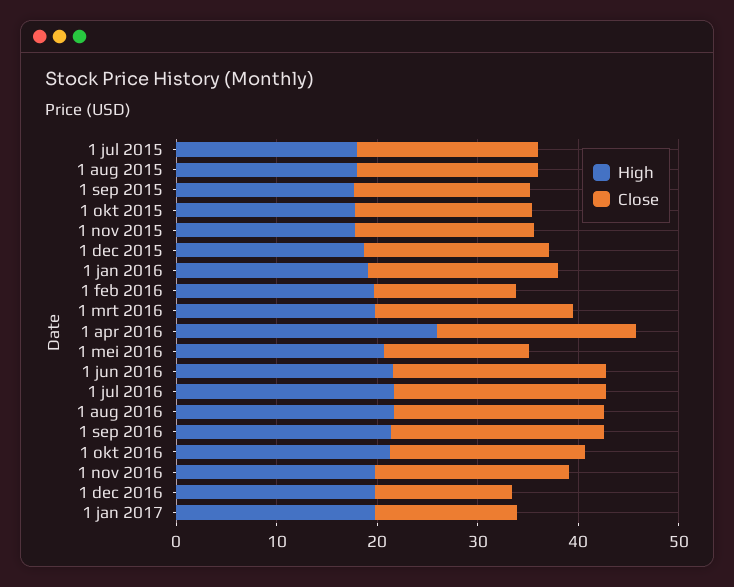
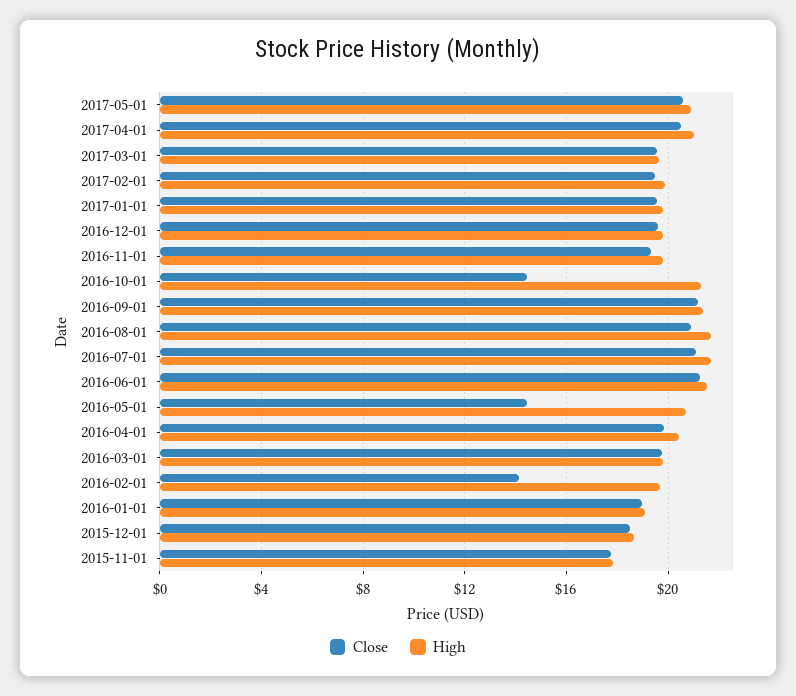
High, 1 jul 2015: 18 -> none
Close, 1 jul 2015: 18 -> none
High, 1 aug 2015: 18 -> none
Close, 1 aug 2015: 18 -> none
High, 1 sep 2015: 18 -> none
Close, 1 sep 2015: 18 -> none
High, 1 okt 2015: 18 -> none
Close, 1 okt 2015: 18 -> none
High, 1 apr 2016: 26 -> 20.5
Close, 1 okt 2016: 20 -> 14.5
Close, 1 dec 2016: 14 -> 19.5
Close, 1 jan 2017: 14 -> 19.5
Close, 2017-05-01: none -> 20.5
High, 2017-05-01: none -> 21
Close, 2017-04-01: none -> 20.5
High, 2017-04-01: none -> 21
Close, 2017-03-01: none -> 19.5
High, 2017-03-01: none -> 19.5
Close, 2017-02-01: none -> 19.5
High, 2017-02-01: none -> 20

